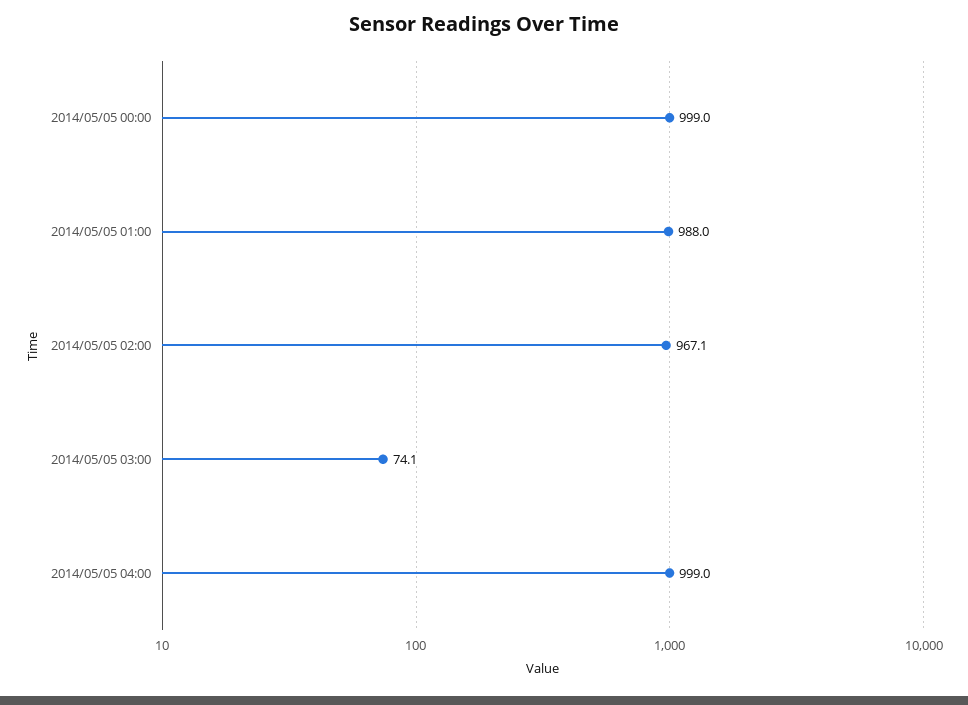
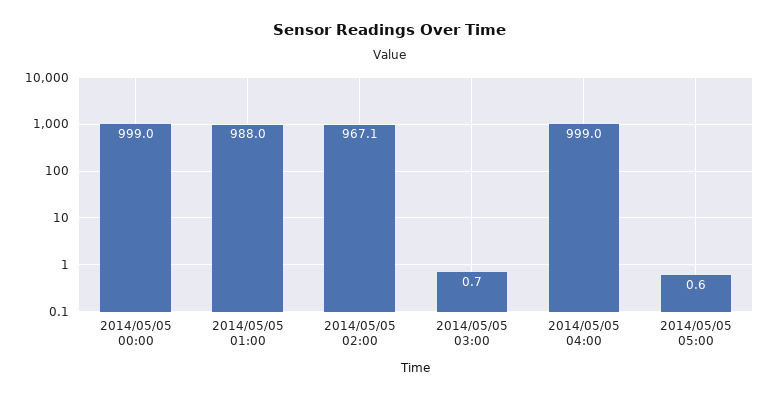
2014/05/05 03:00: 74.1 -> 0.7
2014/05/05 05:00: none -> 0.6

